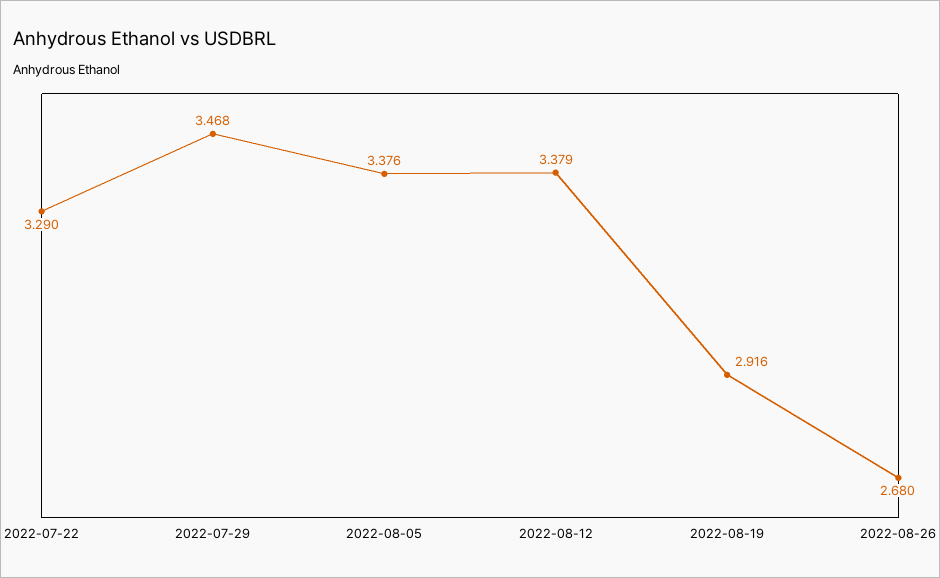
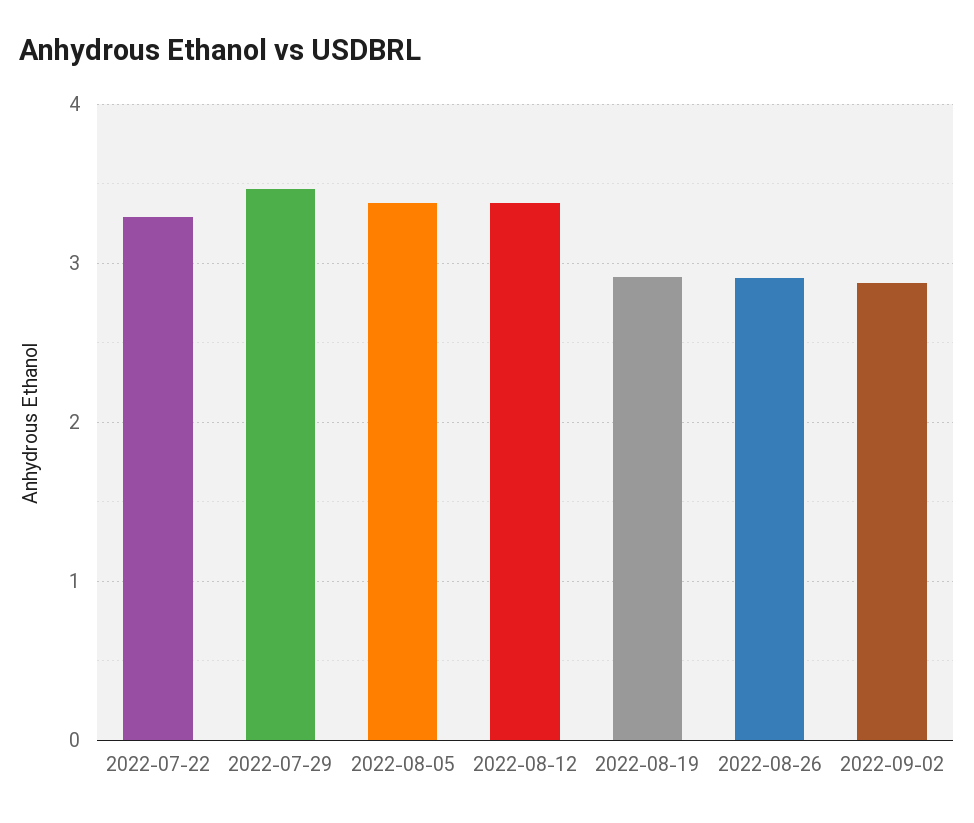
2022-08-26: 2.68 -> 2.9
2022-09-02: none -> 2.9

